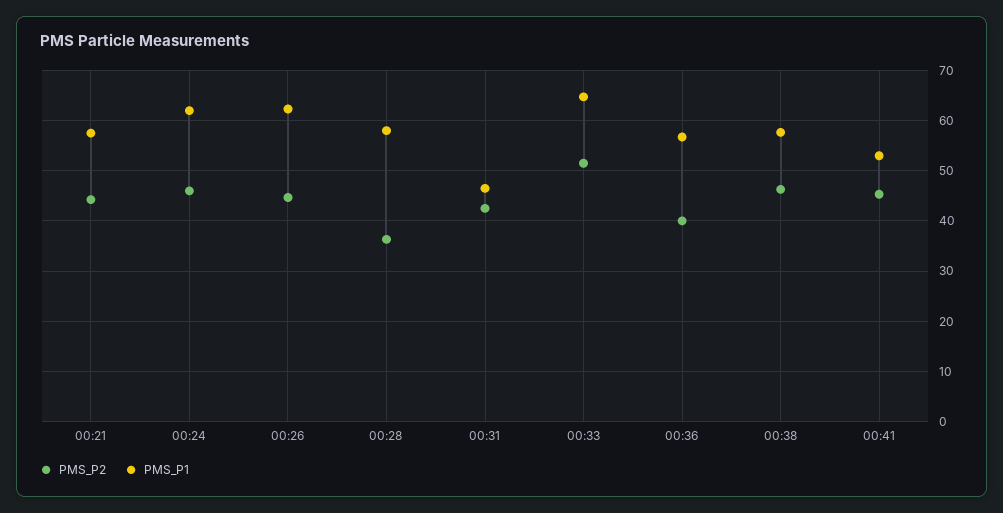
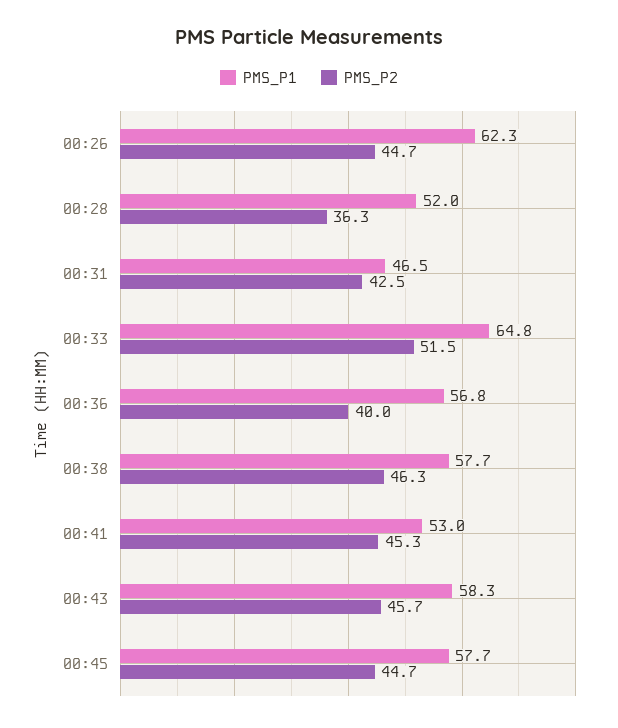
PMS_P2, 00:21: 44 -> none
PMS_P1, 00:21: 58 -> none
PMS_P2, 00:24: 46 -> none
PMS_P1, 00:24: 62 -> none
PMS_P1, 00:28: 58 -> 52
PMS_P1, 00:43: none -> 58.3
PMS_P2, 00:43: none -> 45.7
PMS_P1, 00:45: none -> 57.7
PMS_P2, 00:45: none -> 44.7

